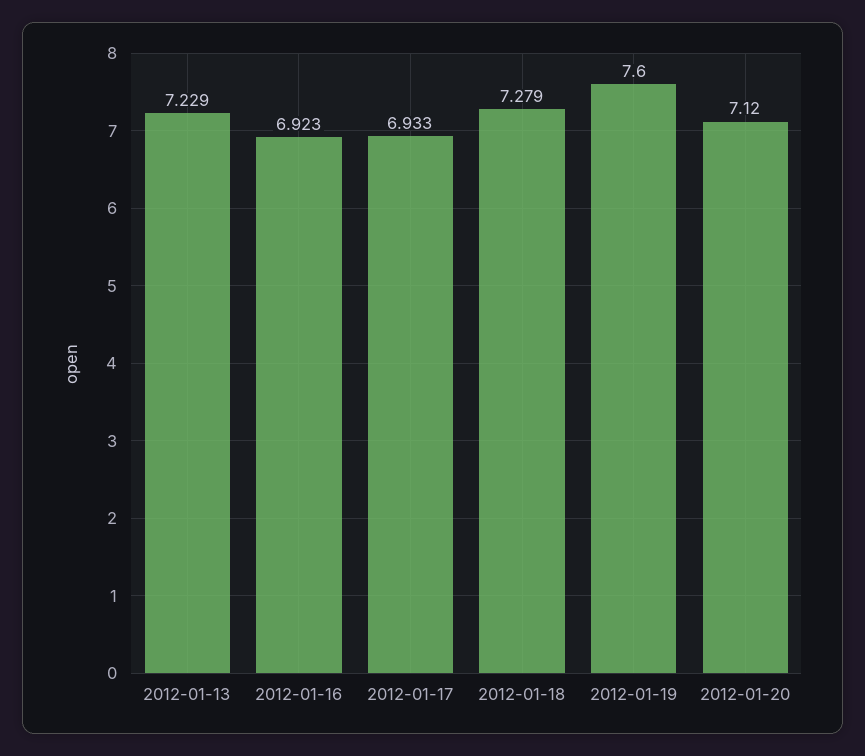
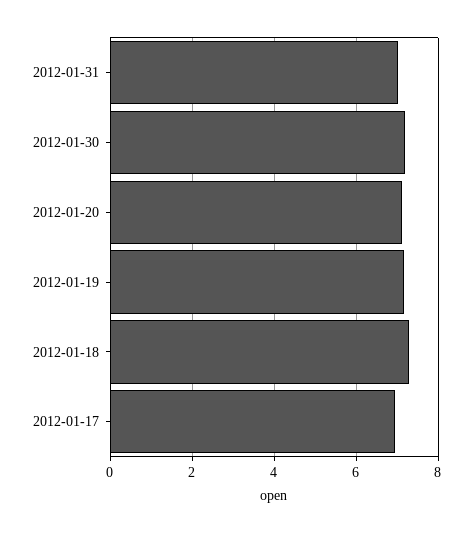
2012-01-13: 7.229 -> none
2012-01-16: 6.923 -> none
2012-01-19: 7.6 -> 7.2
2012-01-31: none -> 7
2012-01-30: none -> 7.2

